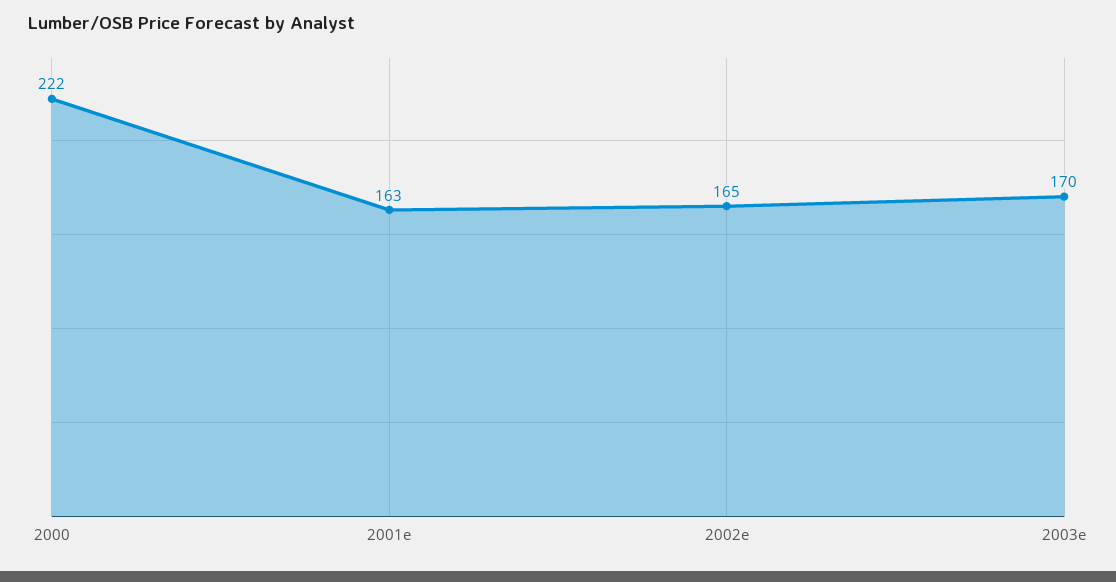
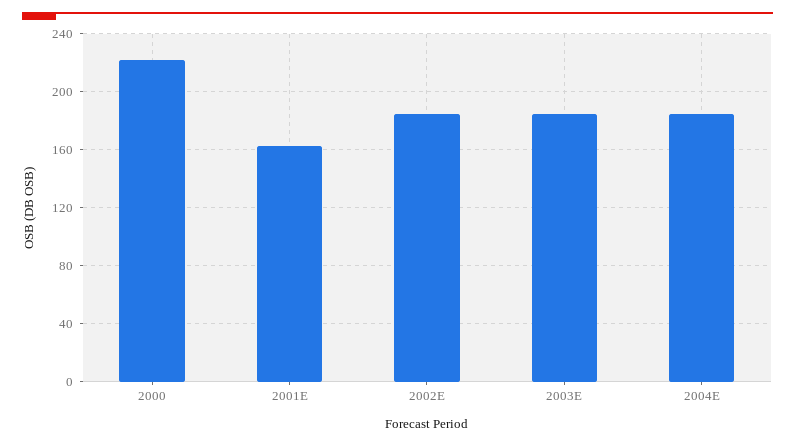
2002e: 165 -> 185
2003e: 170 -> 185
2004E: none -> 185

